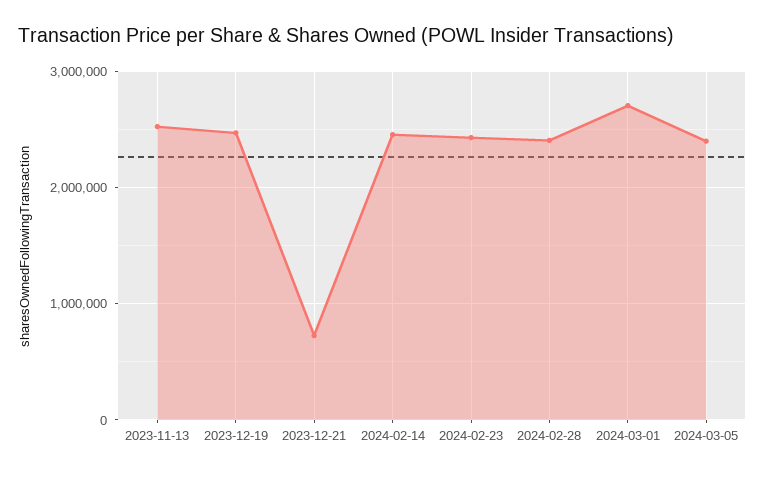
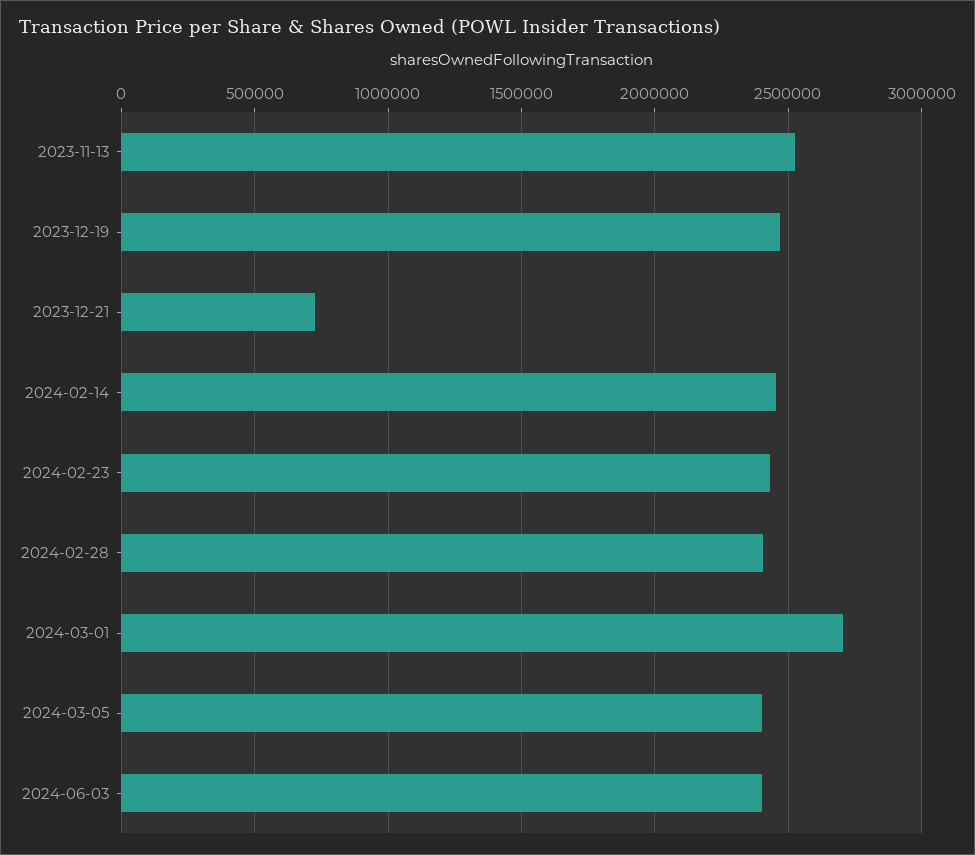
2024-06-03: none -> 2400000

